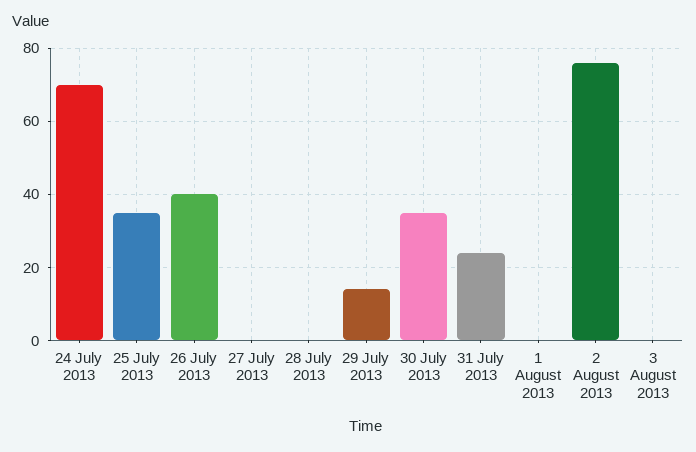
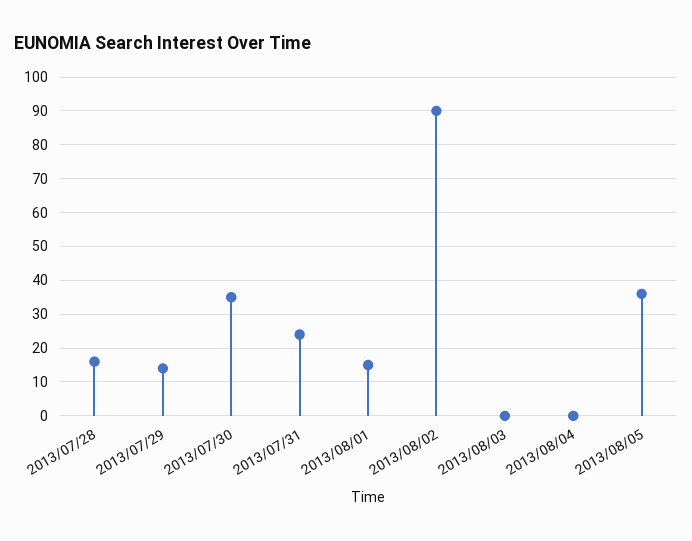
24 July 2013: 70 -> none
25 July 2013: 35 -> none
26 July 2013: 40 -> none
27 July 2013: 0 -> none
28 July 2013: 0 -> 15
1 August 2013: 0 -> 15
2 August 2013: 75 -> 90
2013/08/04: none -> 0
2013/08/05: none -> 35

